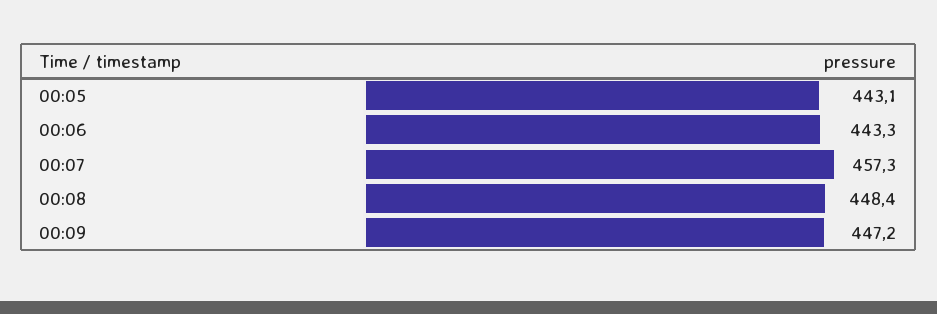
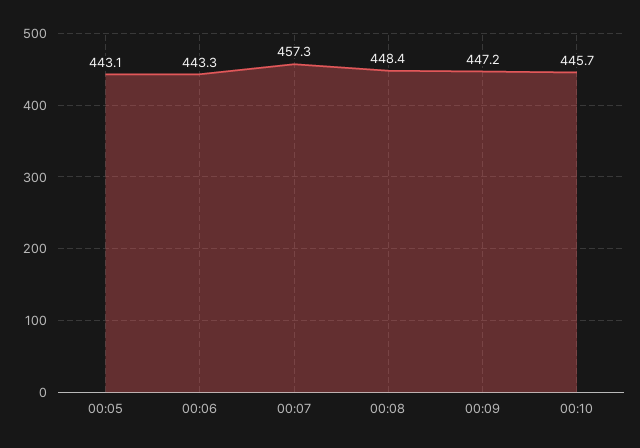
00:10: none -> 445.7

